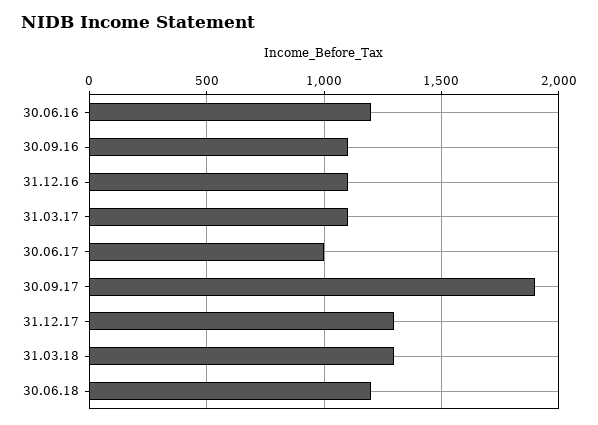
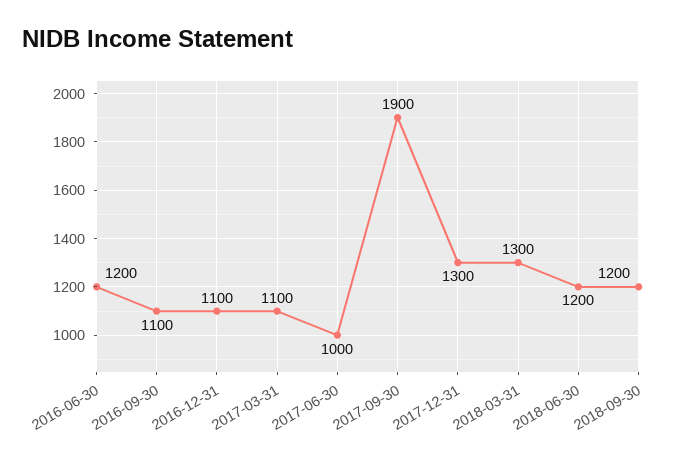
2018-09-30: none -> 1200

